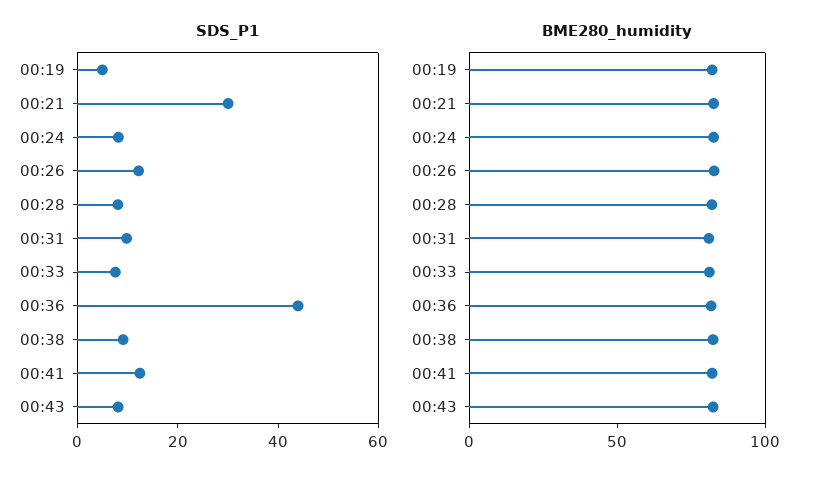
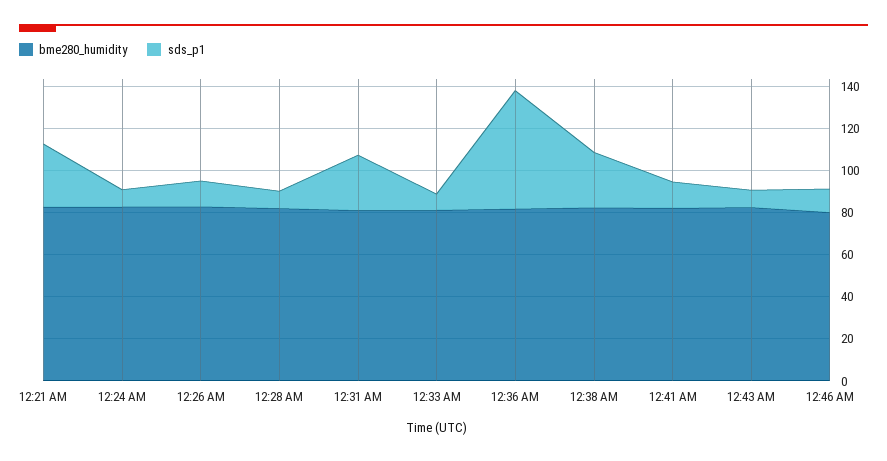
SDS_P1, 00:19: 5 -> none
SDS_P1, 00:31: 10 -> 25
SDS_P1, 00:36: 45 -> 55
SDS_P1, 00:38: 10 -> 25
BME280_humidity, 00:19: 80 -> none
BME280_humidity, 12:46 AM: none -> 80
SDS_P1, 12:46 AM: none -> 10

